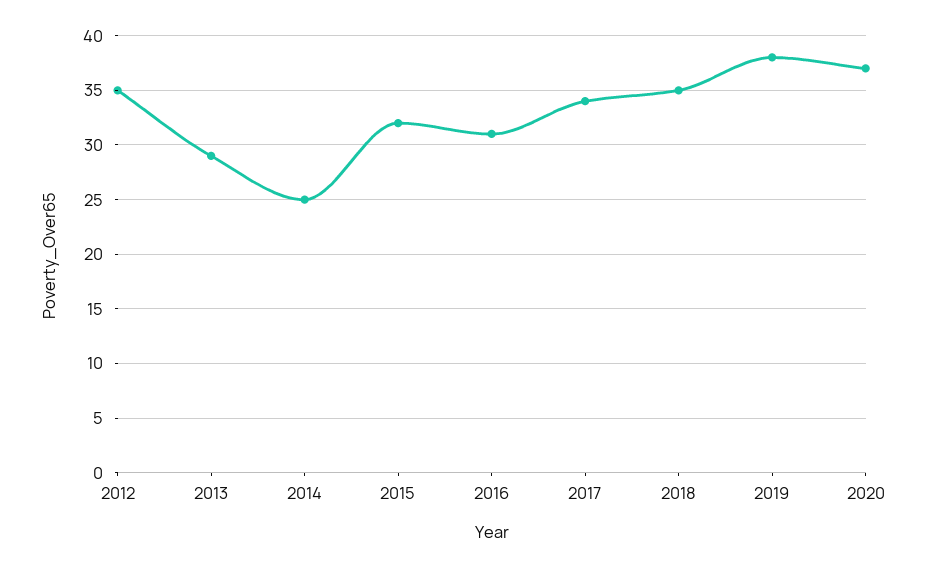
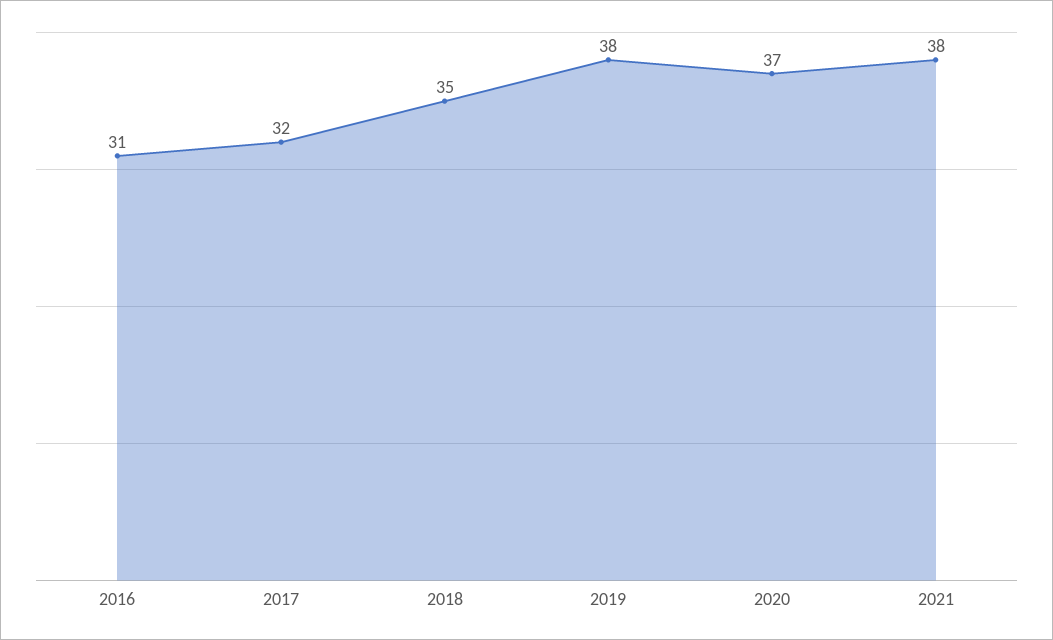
2012: 35 -> none
2013: 29 -> none
2014: 25 -> none
2015: 32 -> none
2017: 34 -> 32
2021: none -> 38

